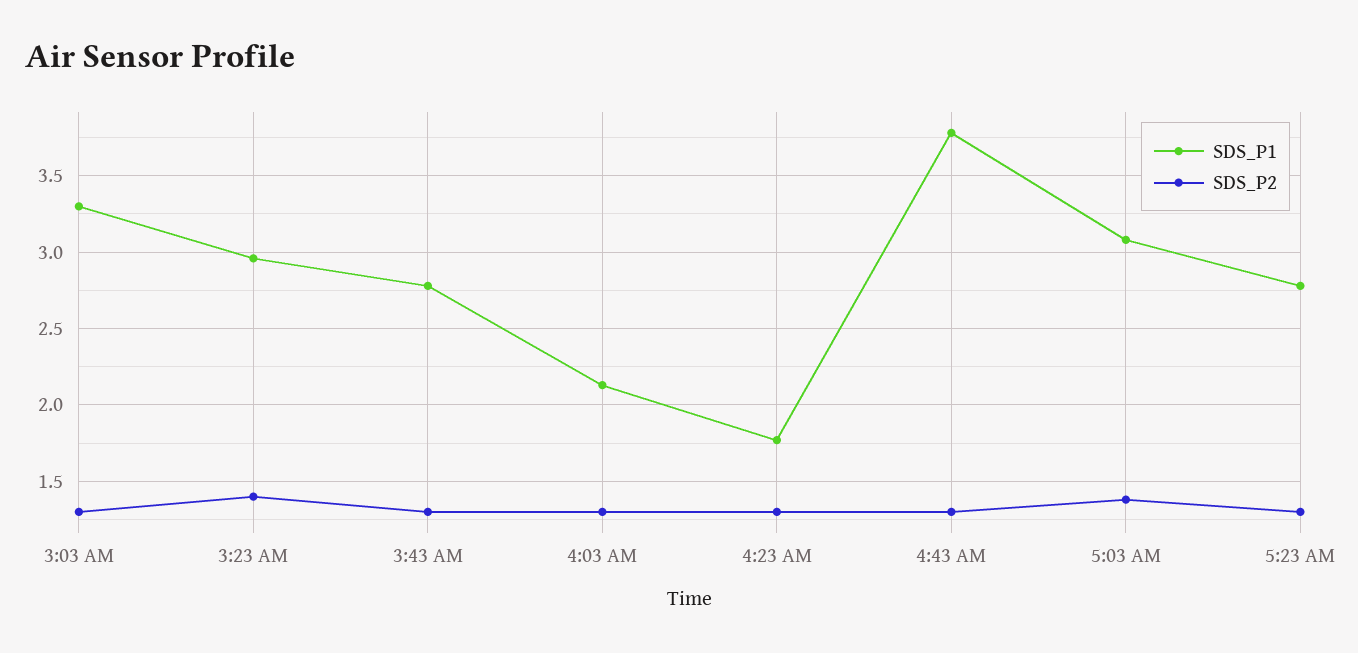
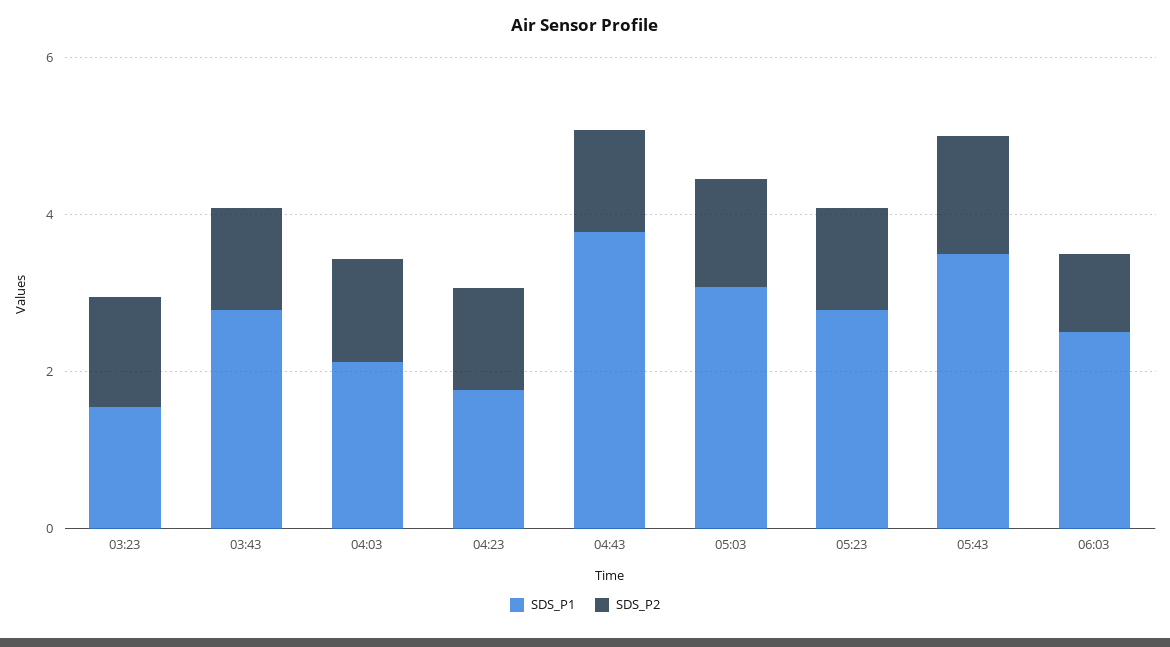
SDS_P1, 3:03 AM: 3.3 -> none
SDS_P2, 3:03 AM: 1.3 -> none
SDS_P1, 3:23 AM: 2.95 -> 1.5
SDS_P1, 05:43: none -> 3.5
SDS_P2, 05:43: none -> 1.5
SDS_P1, 06:03: none -> 2.5
SDS_P2, 06:03: none -> 1

